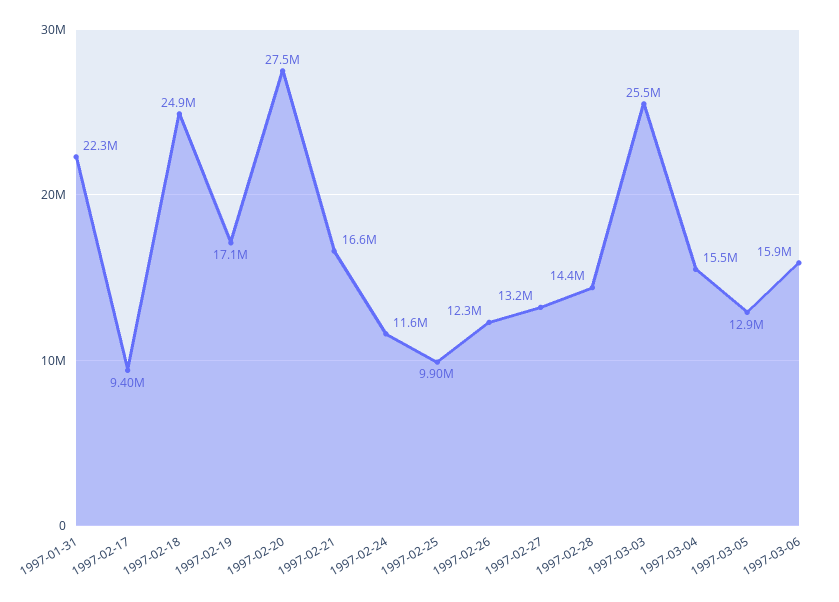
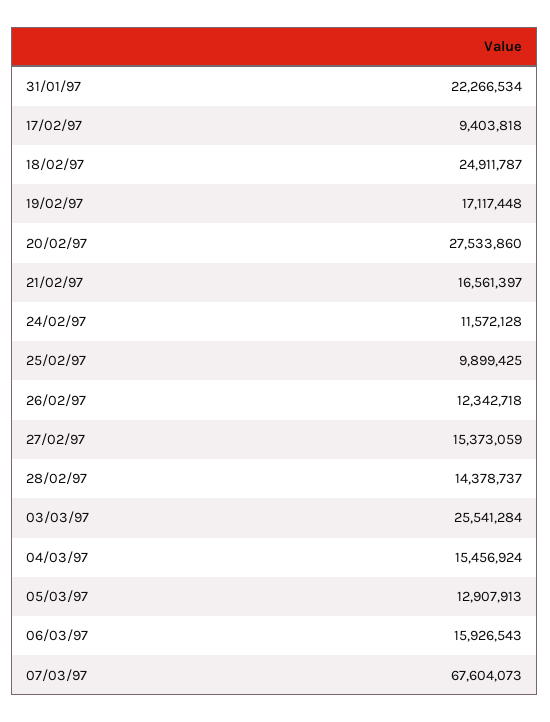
1997-02-27: 13200000 -> 15373059
07/03/97: none -> 67604073

